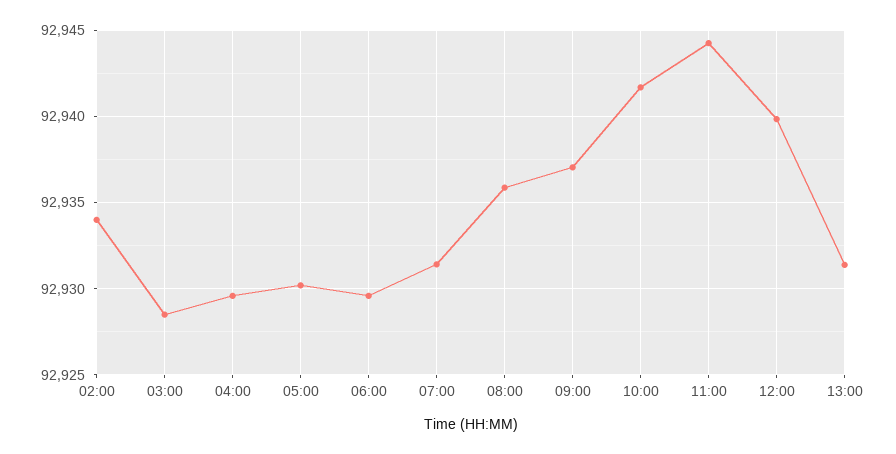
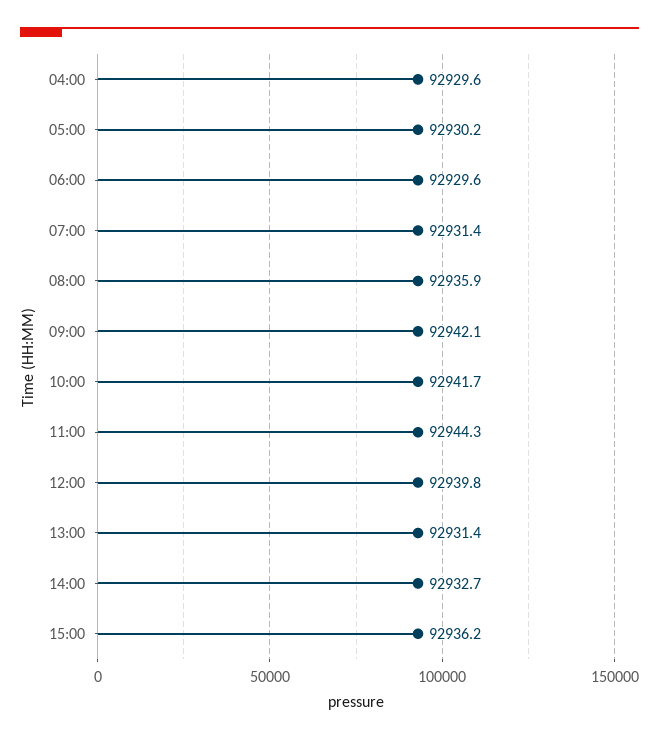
02:00: 92934 -> none
03:00: 92928.5 -> none
09:00: 92937 -> 92942.1
14:00: none -> 92932.7
15:00: none -> 92936.2

